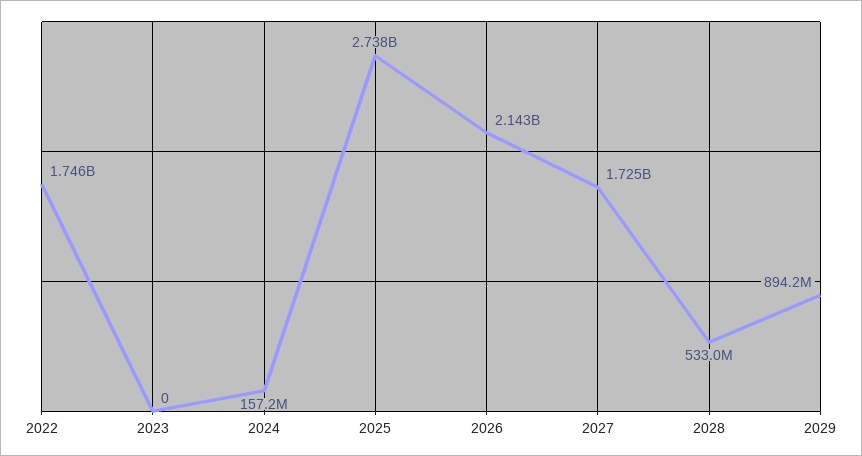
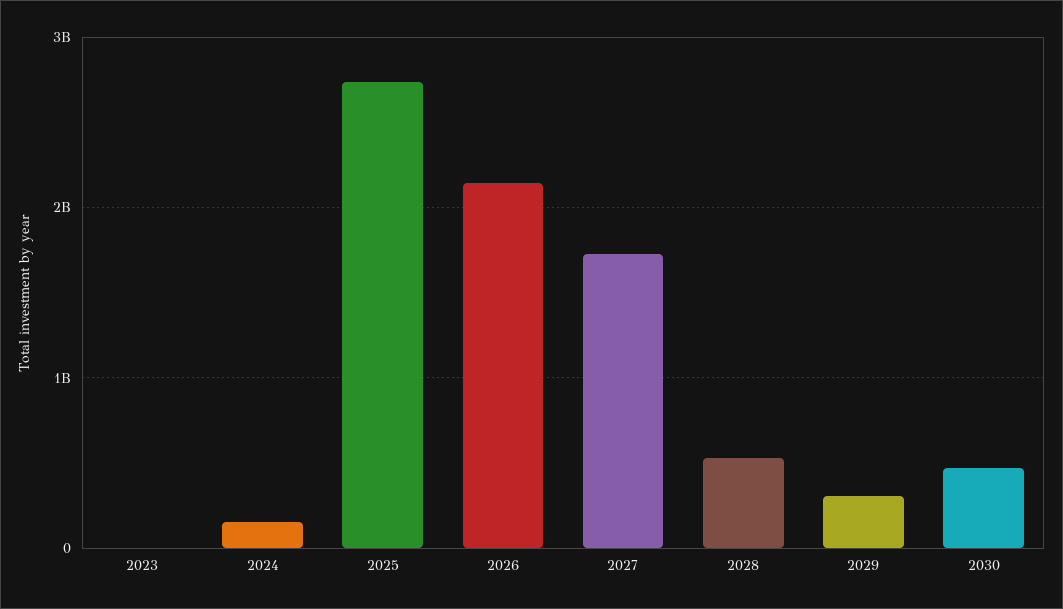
2022: 1746000000 -> none
2029: 894200000 -> 300000000
2030: none -> 500000000

